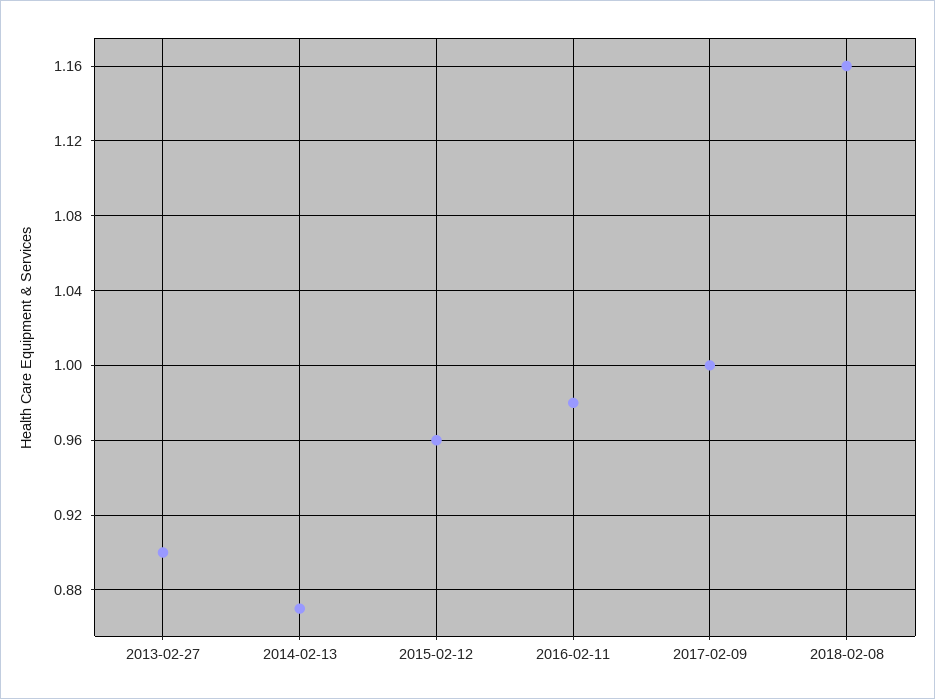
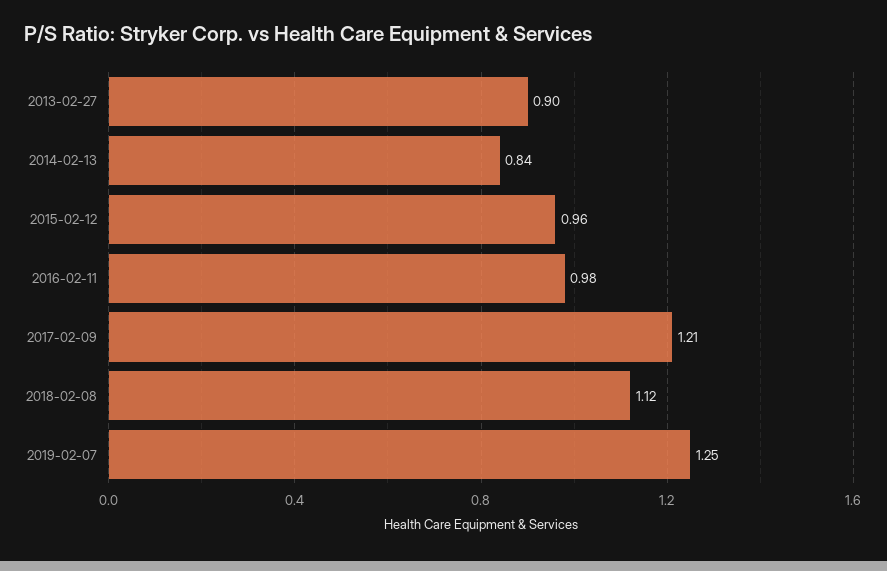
2014-02-13: 0.87 -> 0.84
2017-02-09: 1 -> 1.21
2018-02-08: 1.16 -> 1.12
2019-02-07: none -> 1.25

